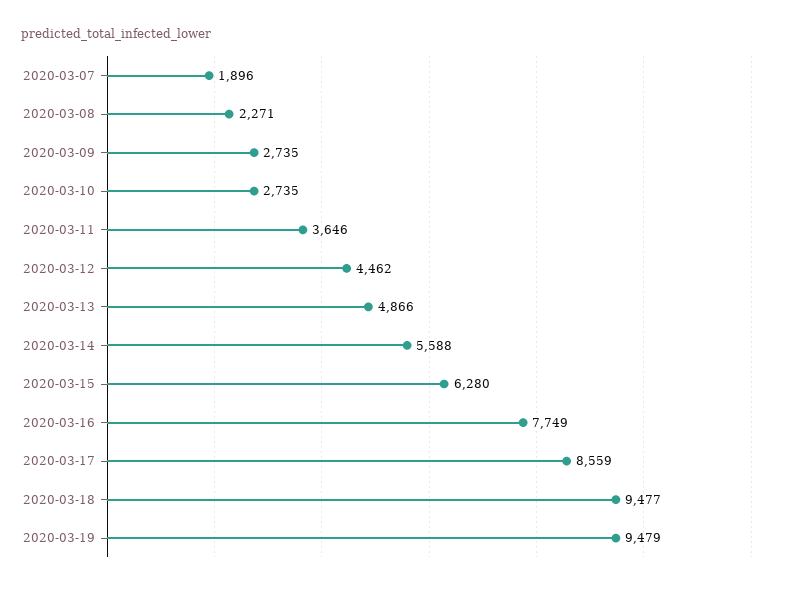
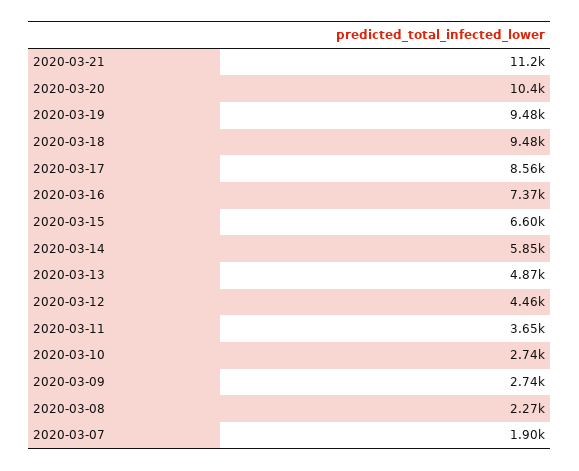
2020-03-14: 5588 -> 5850
2020-03-15: 6280 -> 6600
2020-03-16: 7749 -> 7370
2020-03-21: none -> 11200
2020-03-20: none -> 10400

